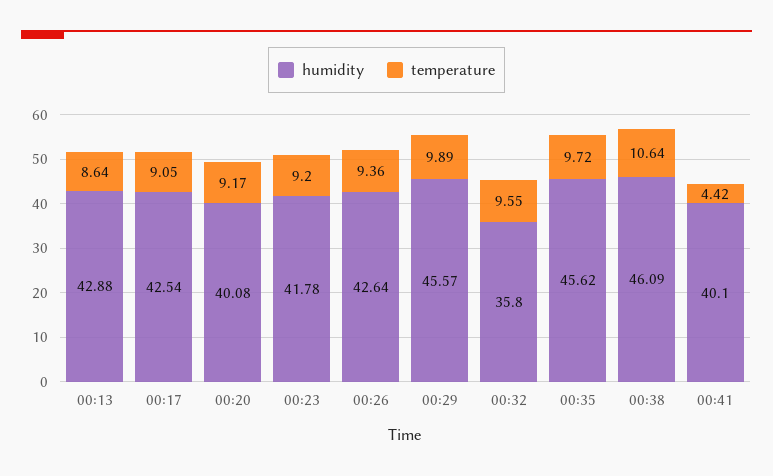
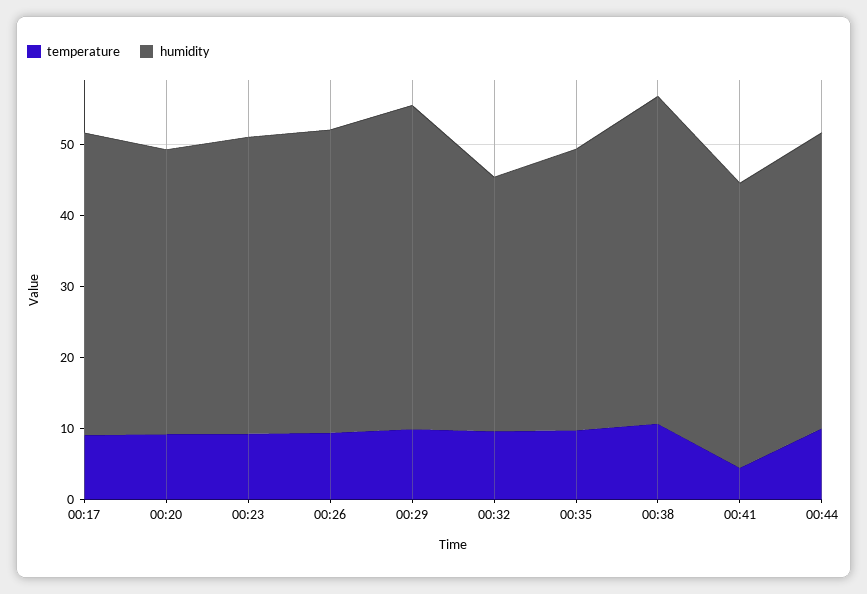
humidity, 00:13: 42.88 -> none
temperature, 00:13: 8.64 -> none
humidity, 00:35: 45.62 -> 40
temperature, 00:44: none -> 10
humidity, 00:44: none -> 42

